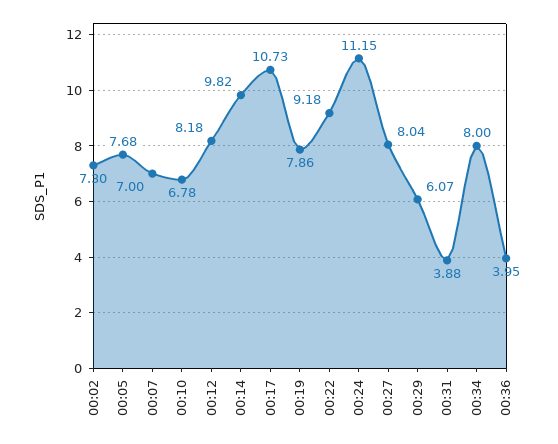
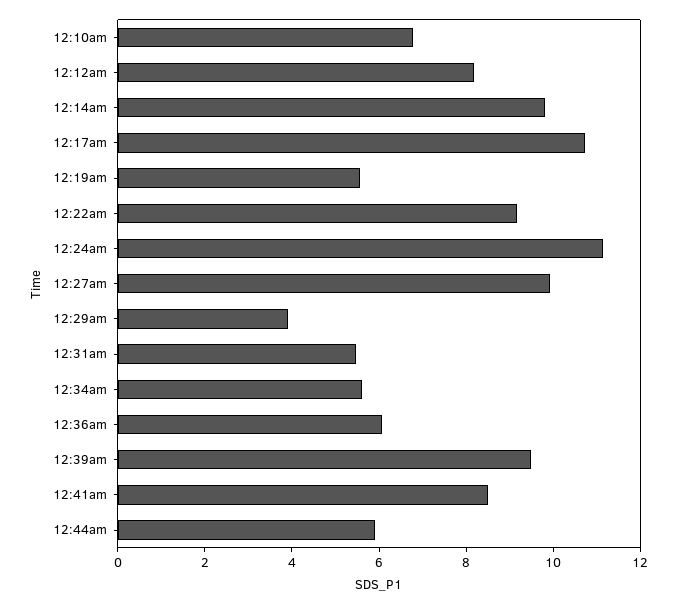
00:02: 7.3 -> none
00:05: 7.68 -> none
00:07: 7 -> none
00:19: 7.86 -> 5.5
00:27: 8.04 -> 10
00:29: 6.07 -> 4
00:31: 3.88 -> 5.5
00:34: 8 -> 5.5
00:36: 3.95 -> 6
12:39am: none -> 9.5
12:41am: none -> 8.5
12:44am: none -> 6

